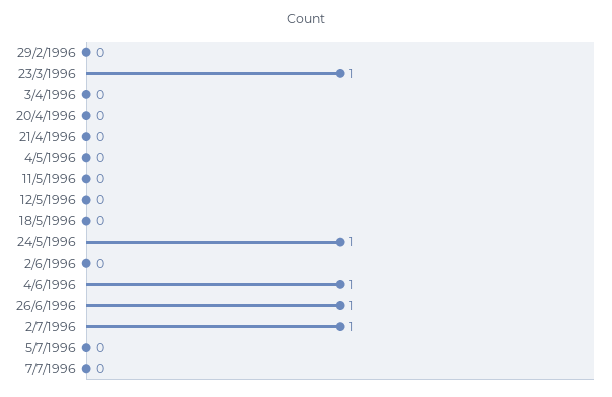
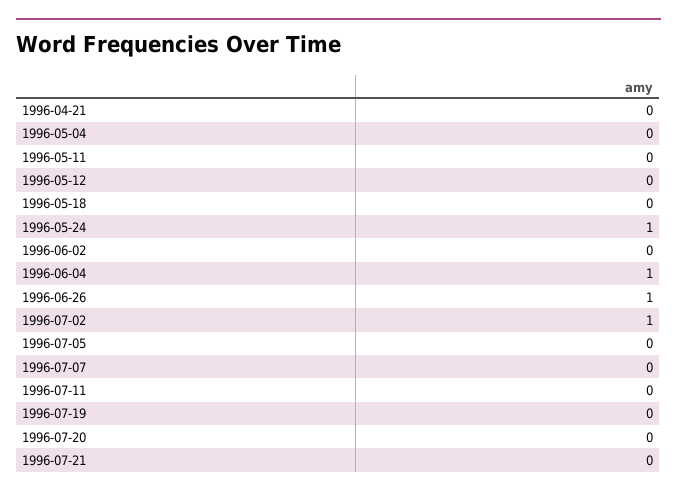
29/2/1996: 0 -> none
23/3/1996: 1 -> none
3/4/1996: 0 -> none
20/4/1996: 0 -> none
1996-07-11: none -> 0
1996-07-19: none -> 0
1996-07-20: none -> 0
1996-07-21: none -> 0

